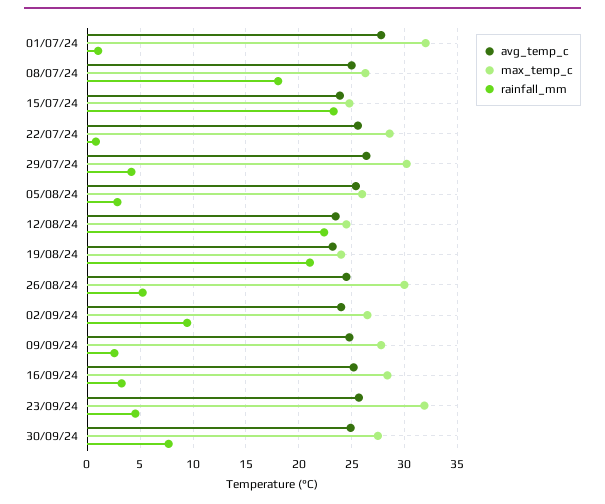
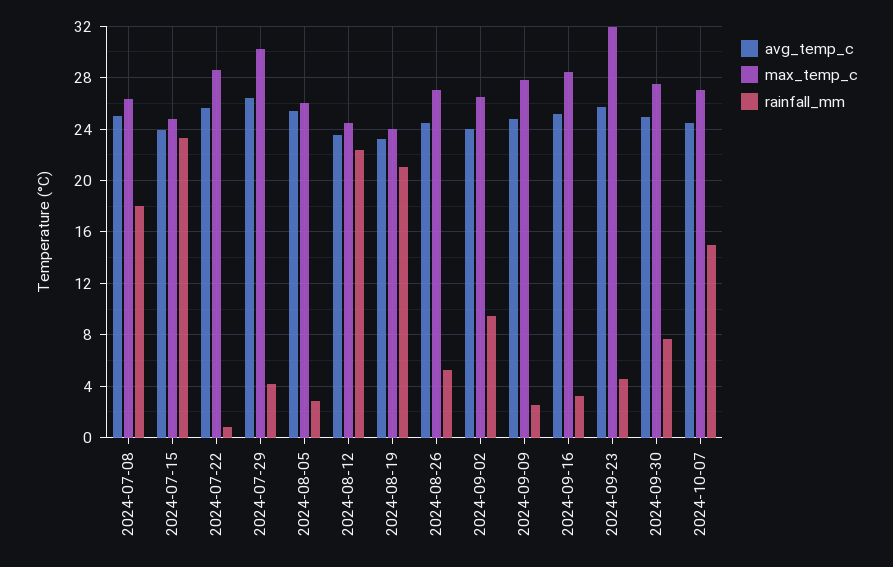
avg_temp_c, 01/07/24: 28 -> none
max_temp_c, 01/07/24: 32 -> none
rainfall_mm, 01/07/24: 1 -> none
max_temp_c, 26/08/24: 30 -> 27
avg_temp_c, 2024-10-07: none -> 24.5
max_temp_c, 2024-10-07: none -> 27
rainfall_mm, 2024-10-07: none -> 15

